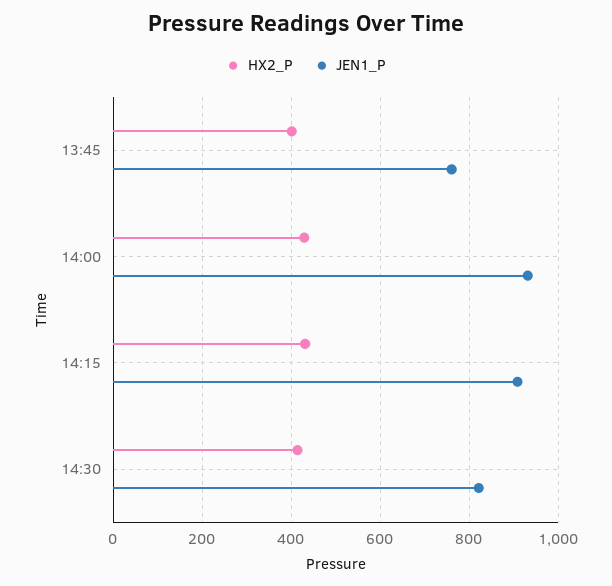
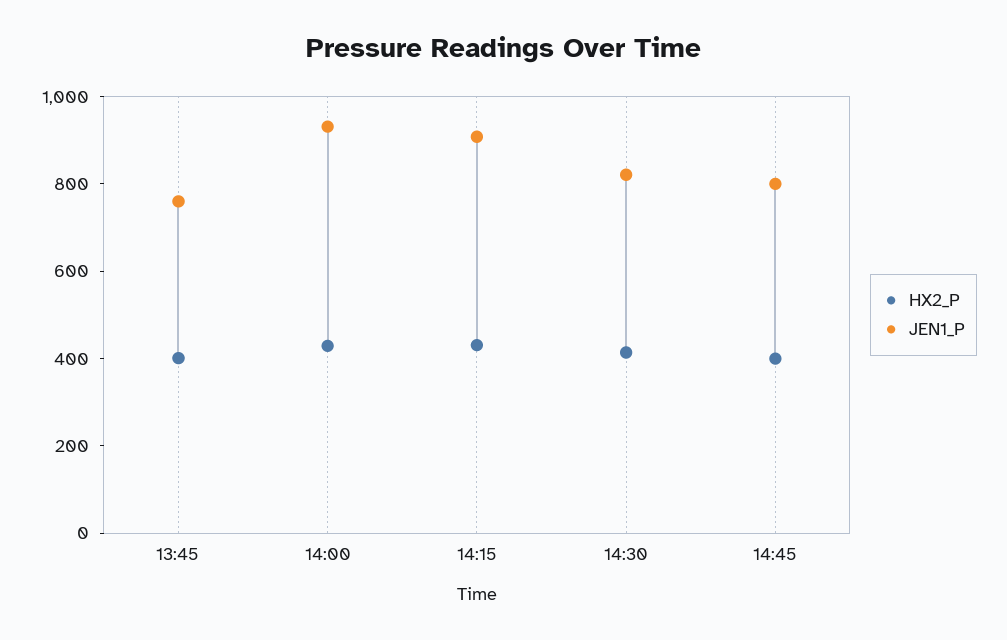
HX2_P, 14:45: none -> 400
JEN1_P, 14:45: none -> 800

